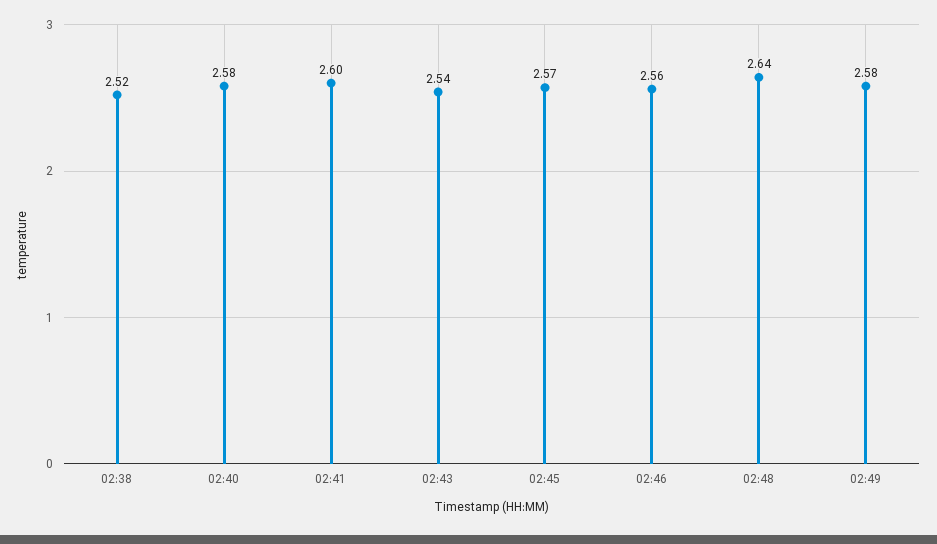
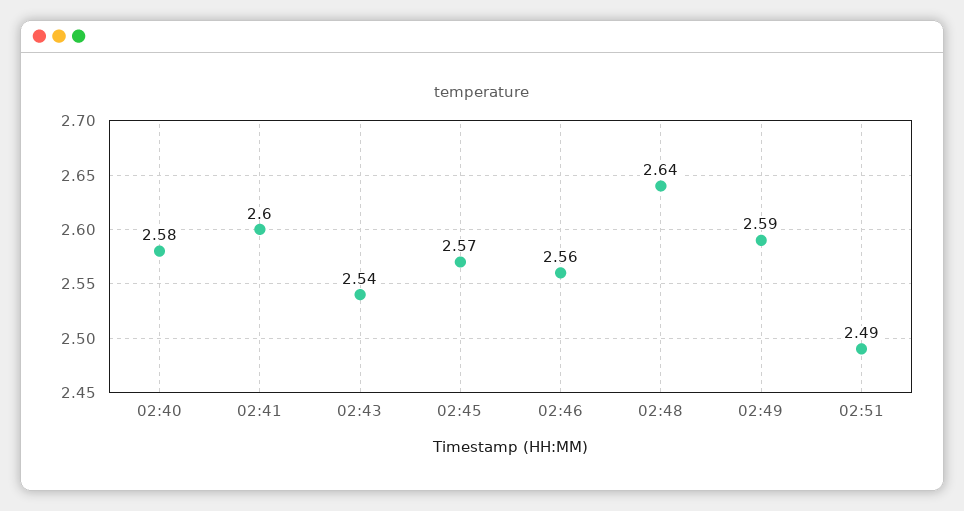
02:38: 2.52 -> none
02:49: 2.58 -> 2.59
02:51: none -> 2.49

